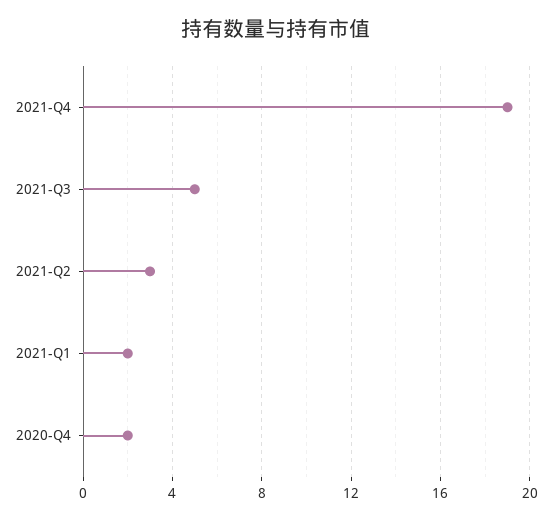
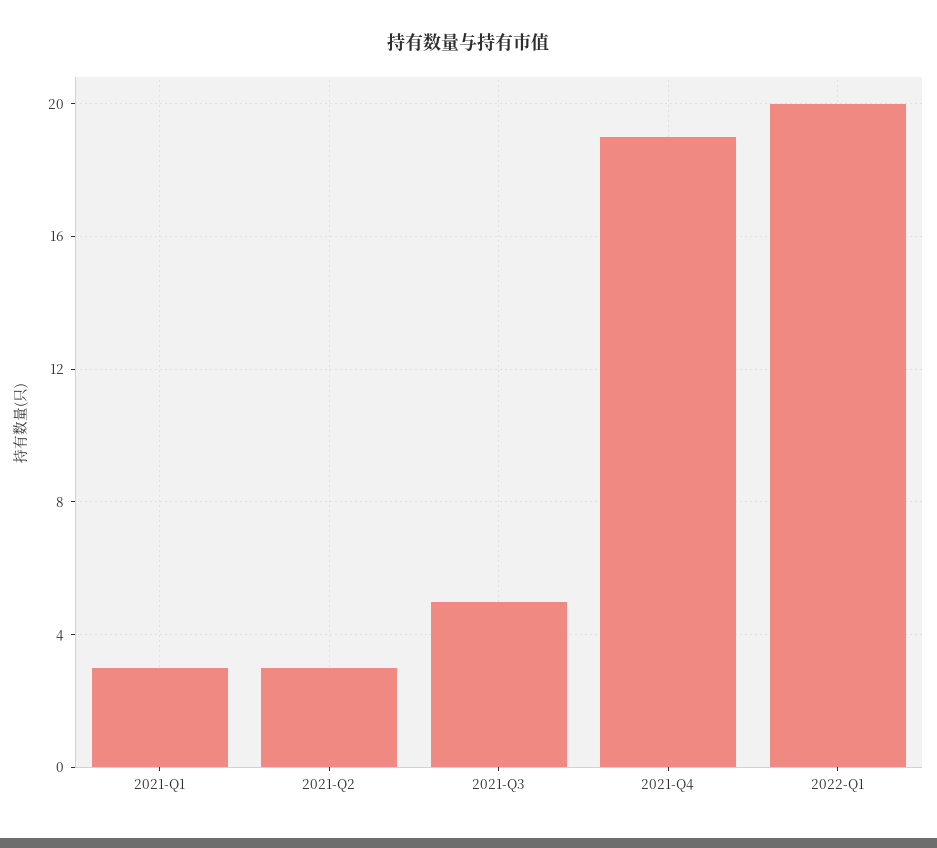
2021-Q1: 2 -> 3
2020-Q4: 2 -> none
2022-Q1: none -> 20

